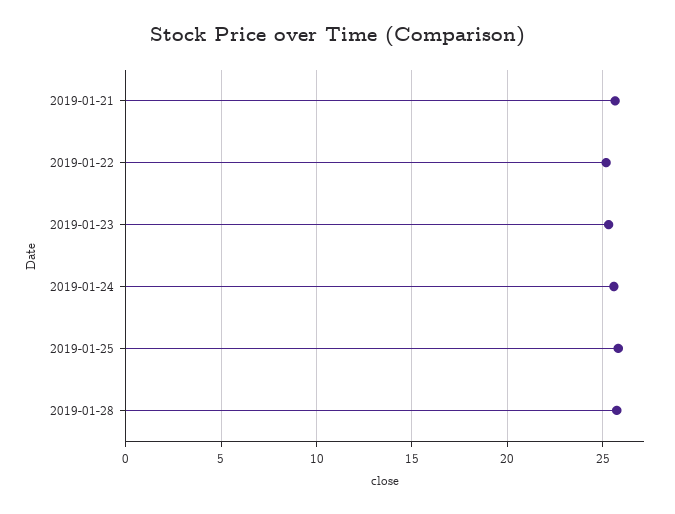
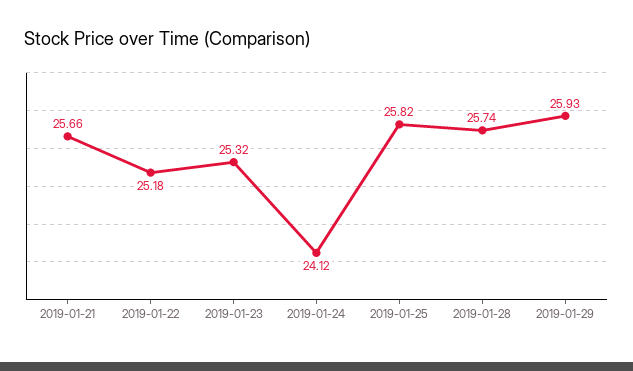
2019-01-24: 25.5 -> 24.12
2019-01-29: none -> 25.93

